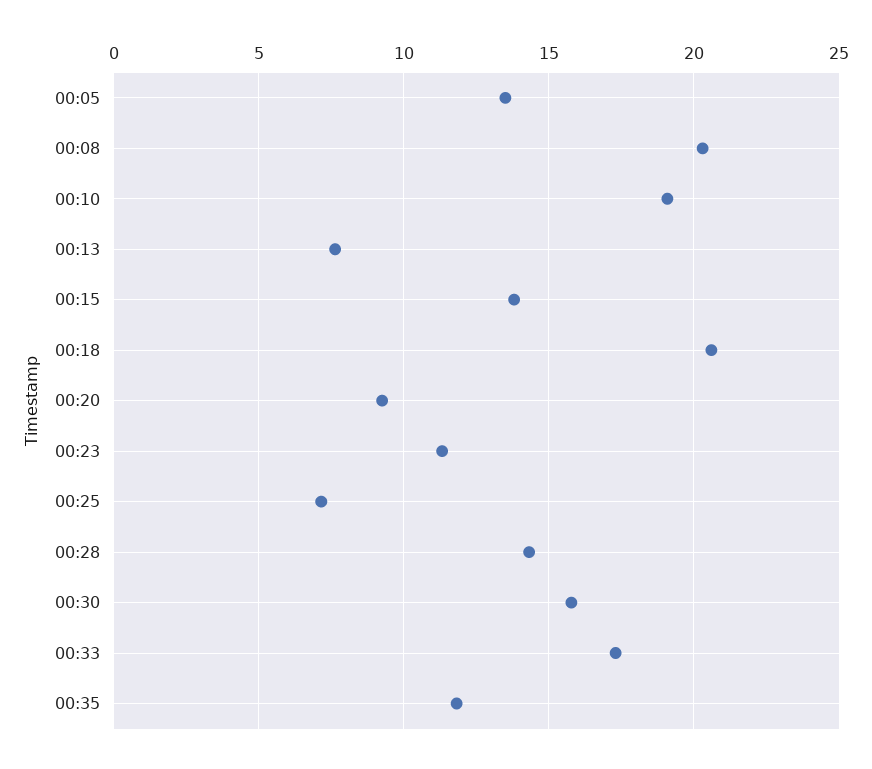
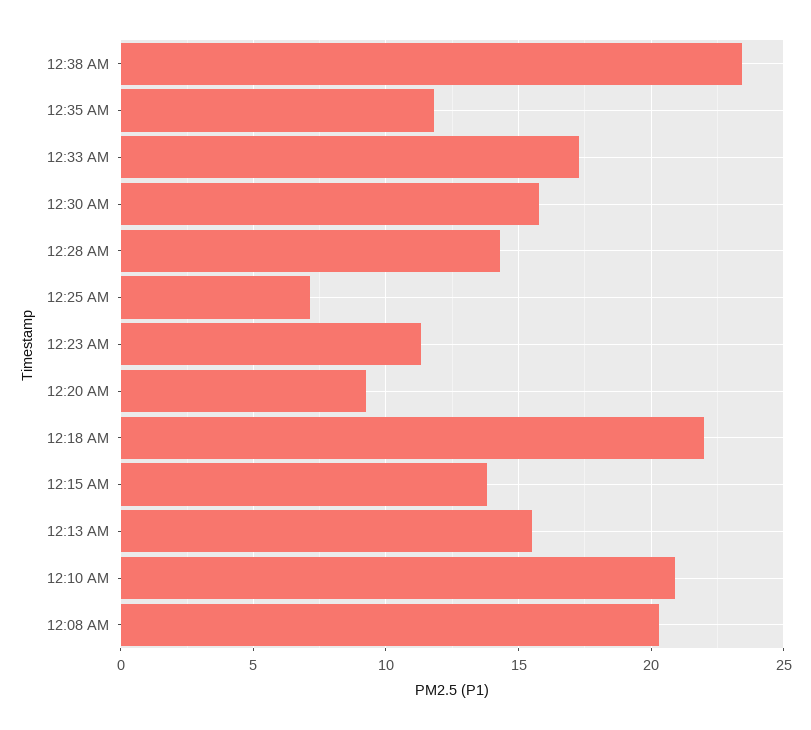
00:05: 13.5 -> none
00:10: 19 -> 21
00:13: 7.5 -> 15.5
00:18: 20.5 -> 22
12:38 AM: none -> 23.5

